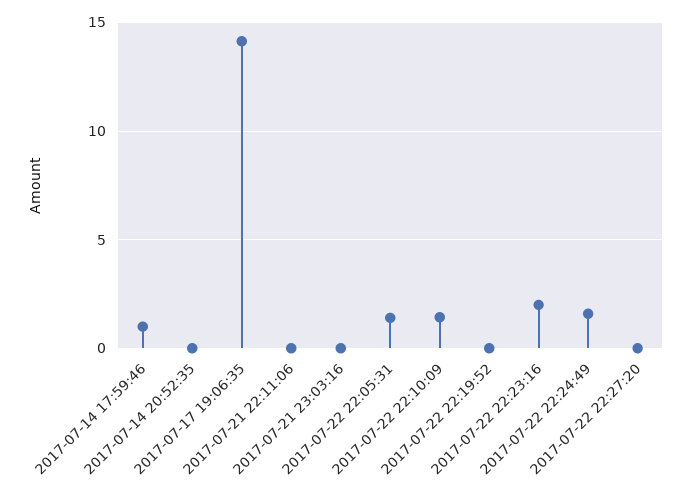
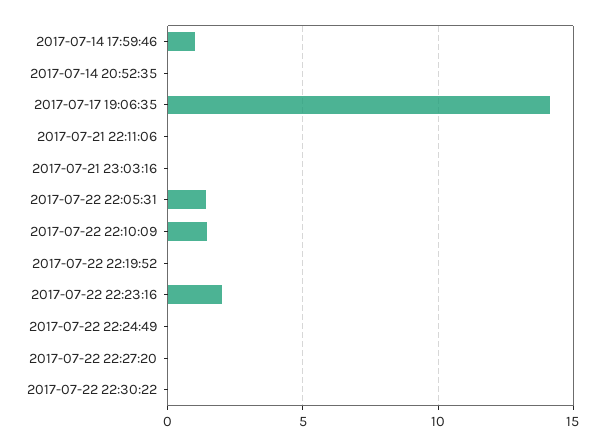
2017-07-22 22:24:49: 1.5 -> 0
2017-07-22 22:30:22: none -> 0

